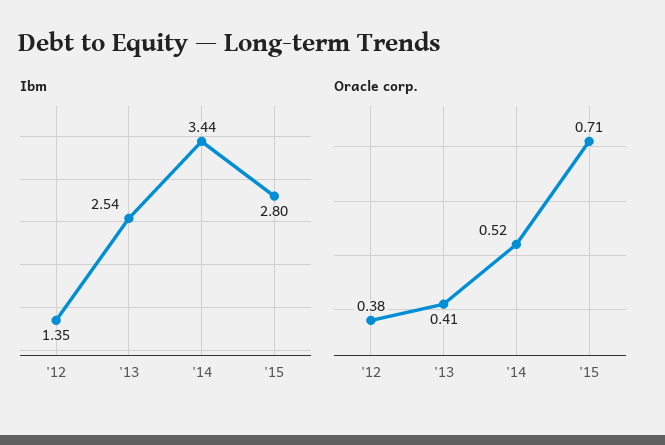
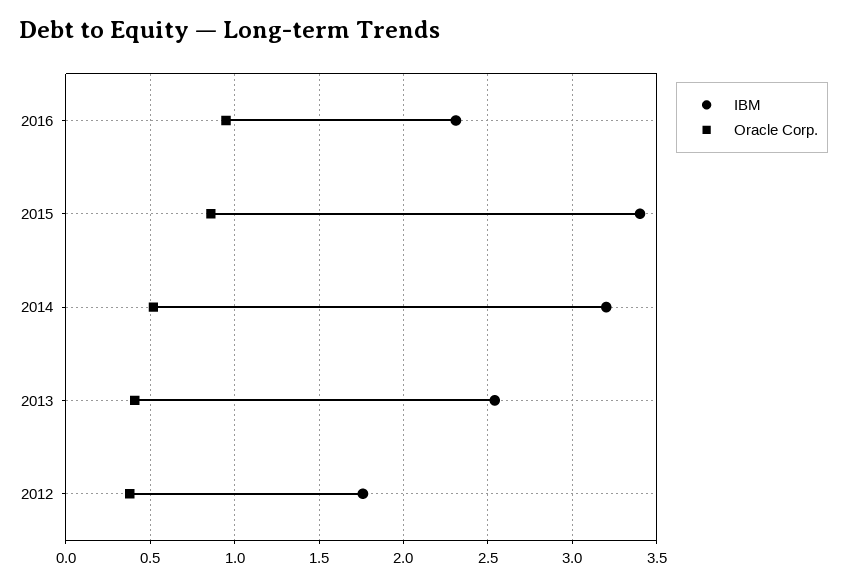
Ibm, '12: 1.35 -> 1.75
Ibm, '14: 3.44 -> 3.2
Ibm, '15: 2.8 -> 3.4
Oracle corp., '15: 0.71 -> 0.85
Ibm, 2016: none -> 2.3
Oracle corp., 2016: none -> 0.95

